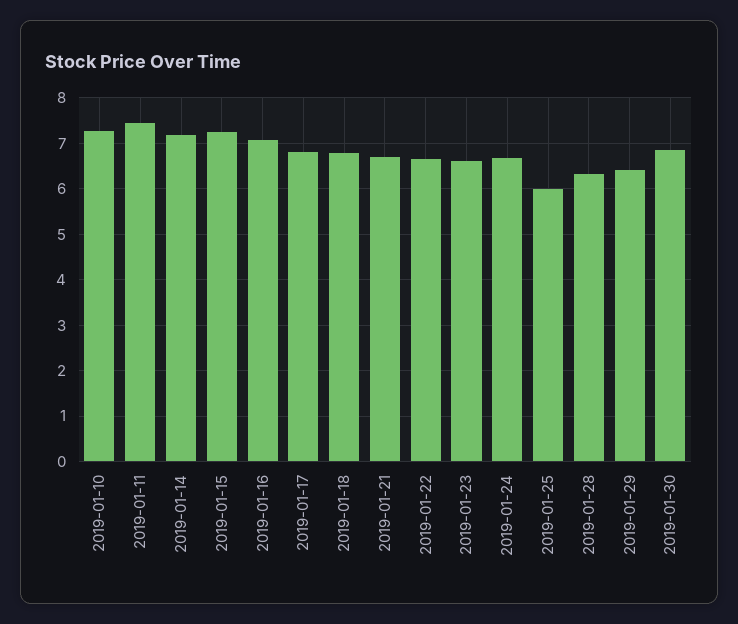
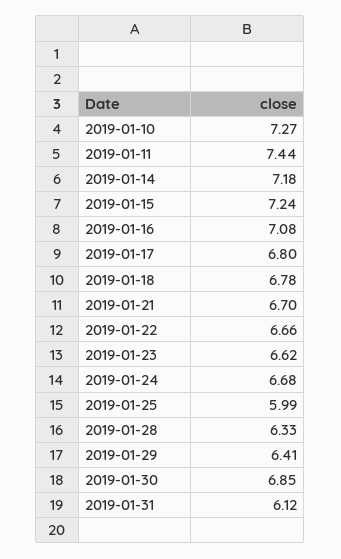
2019-01-31: none -> 6.12

